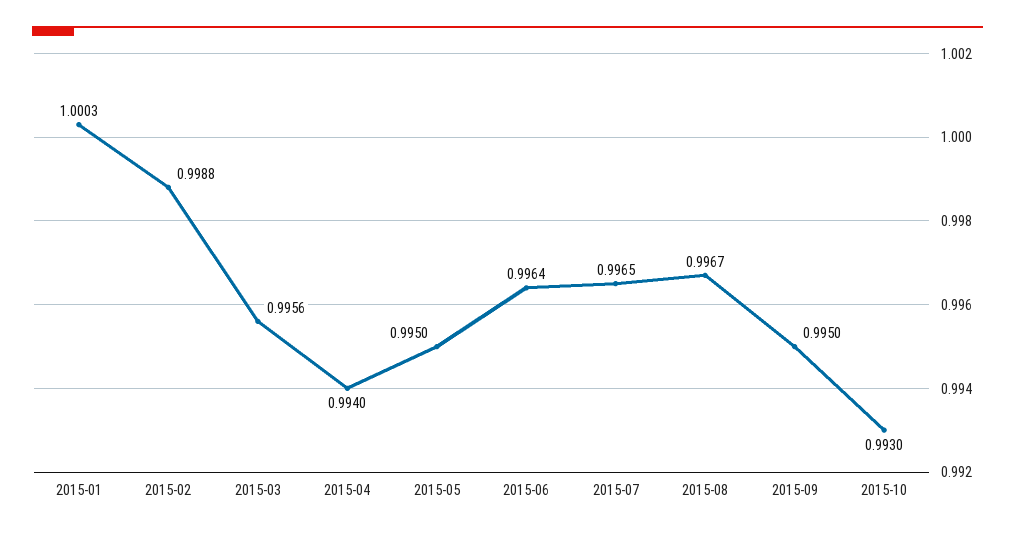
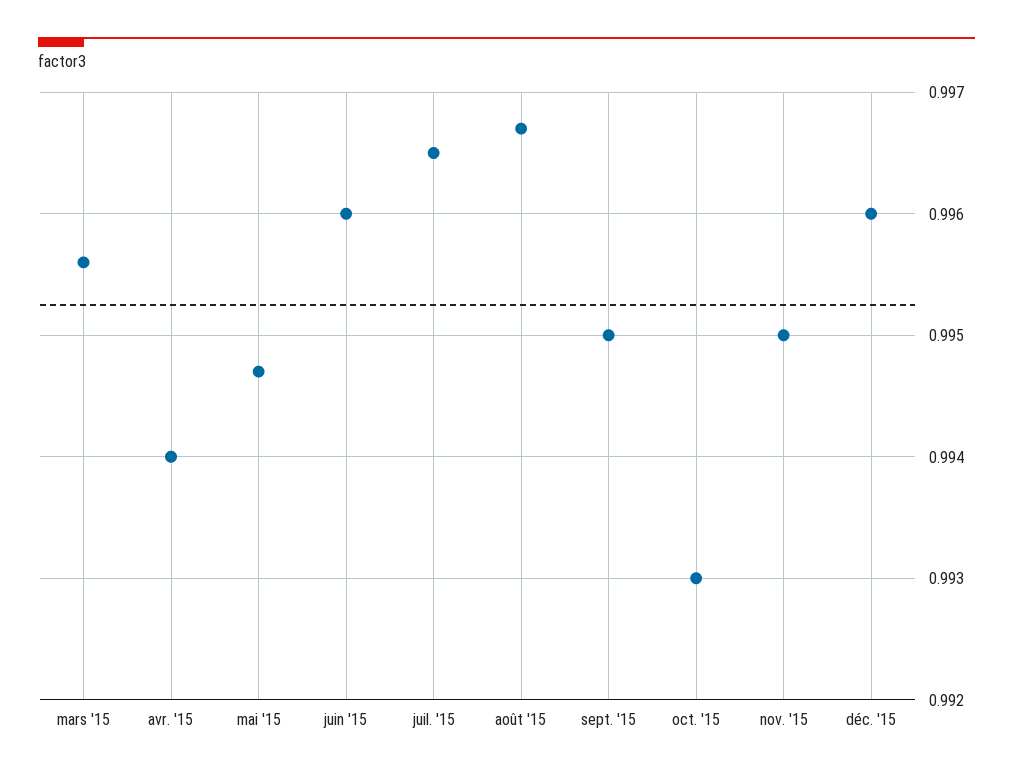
2015-01: 1.0003 -> none
2015-02: 0.9988 -> none
2015-05: 0.995 -> 0.9947
2015-06: 0.9964 -> 0.996
nov. '15: none -> 0.995
déc. '15: none -> 0.996

